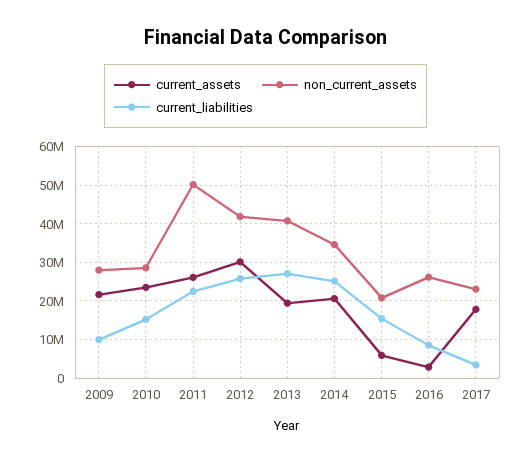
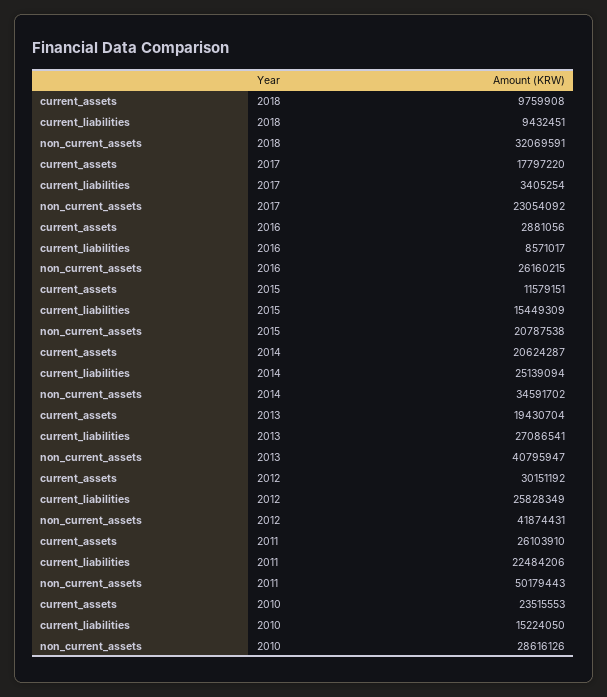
current_assets, 2009: 22000000 -> none
non_current_assets, 2009: 28000000 -> none
current_liabilities, 2009: 10000000 -> none
current_assets, 2015: 6000000 -> 11579151
current_assets, 2018: none -> 9759908
current_liabilities, 2018: none -> 9432451
non_current_assets, 2018: none -> 32069591

